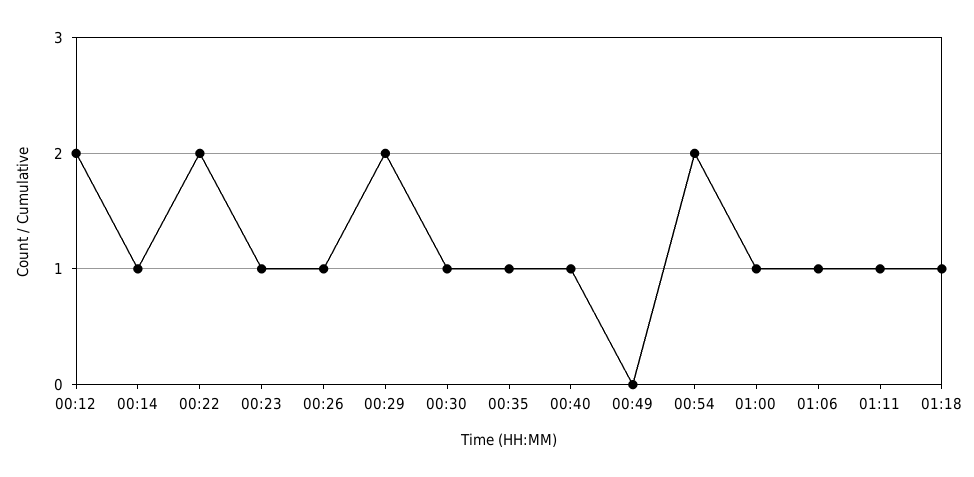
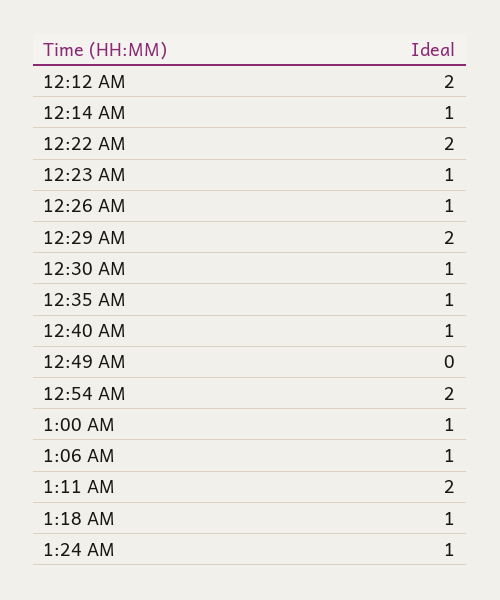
01:11: 1 -> 2
1:24 AM: none -> 1

